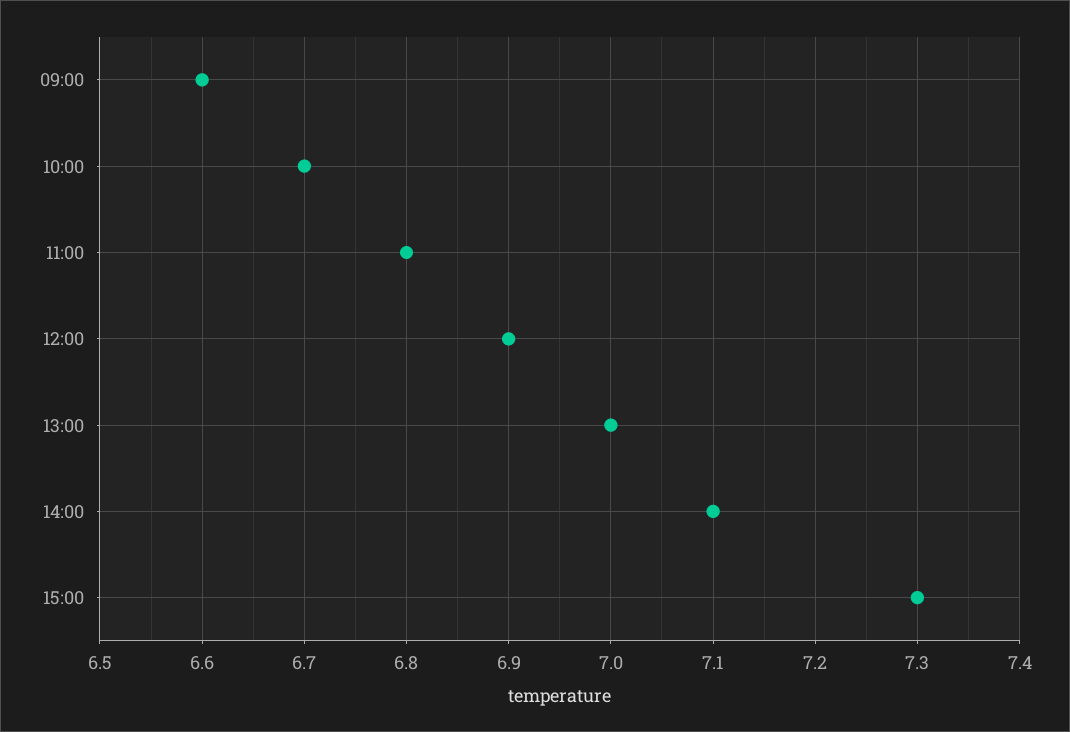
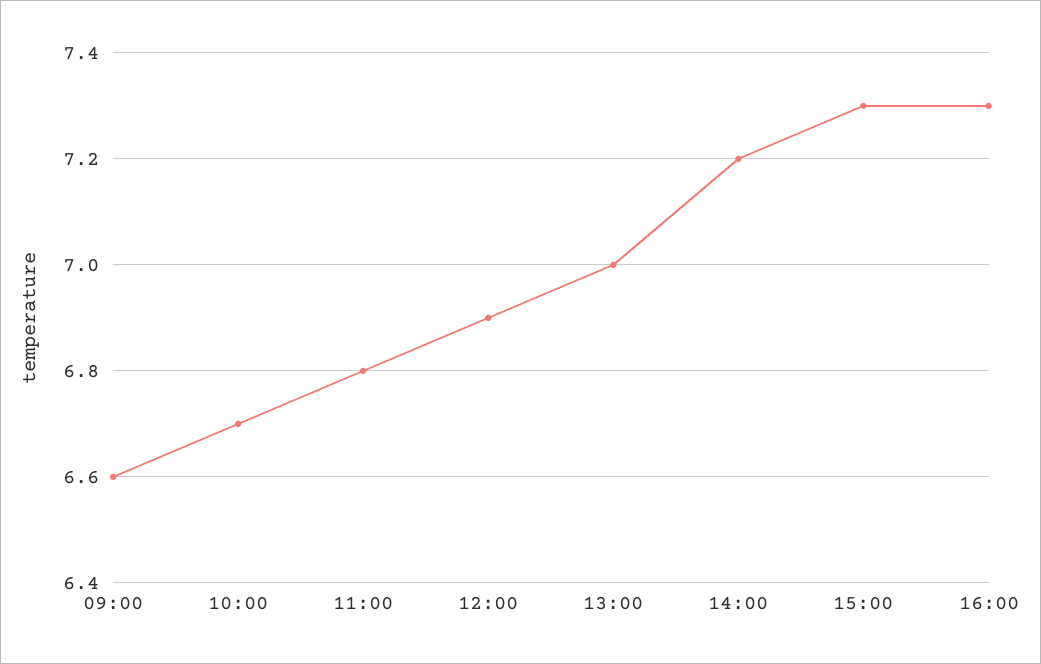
14:00: 7.1 -> 7.2
16:00: none -> 7.3

